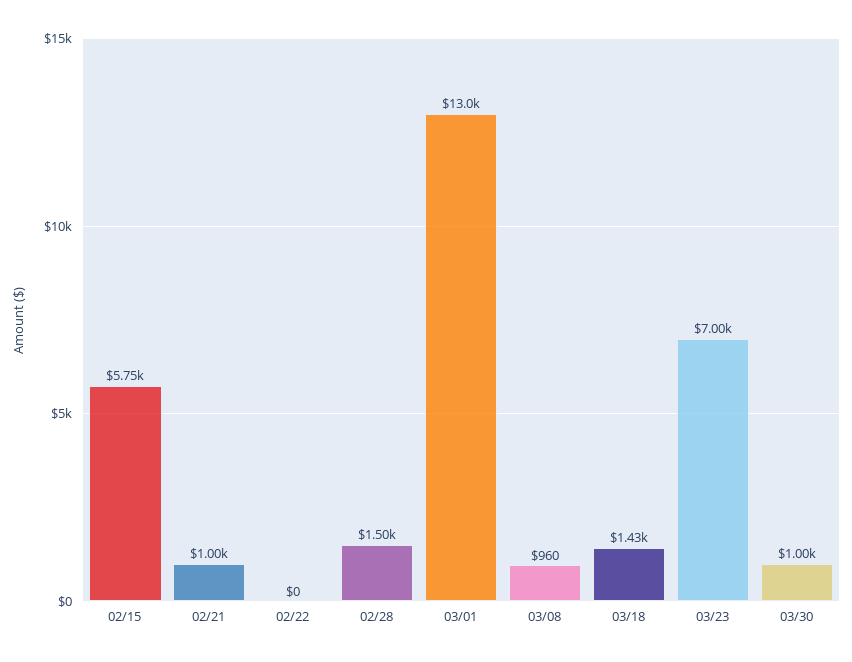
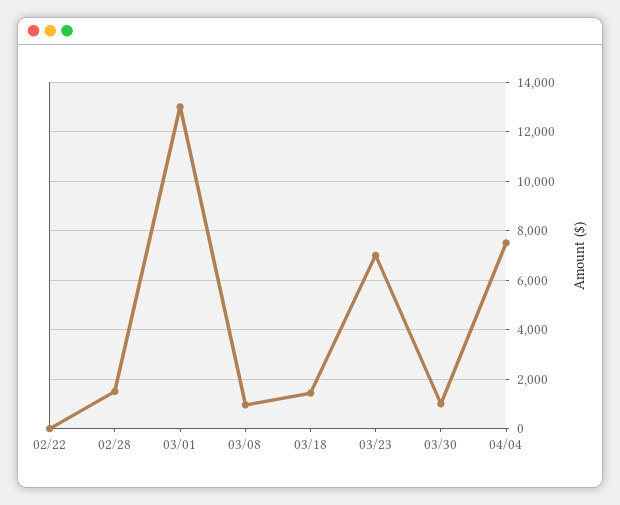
02/15: 5750 -> none
02/21: 1000 -> none
04/04: none -> 7500

